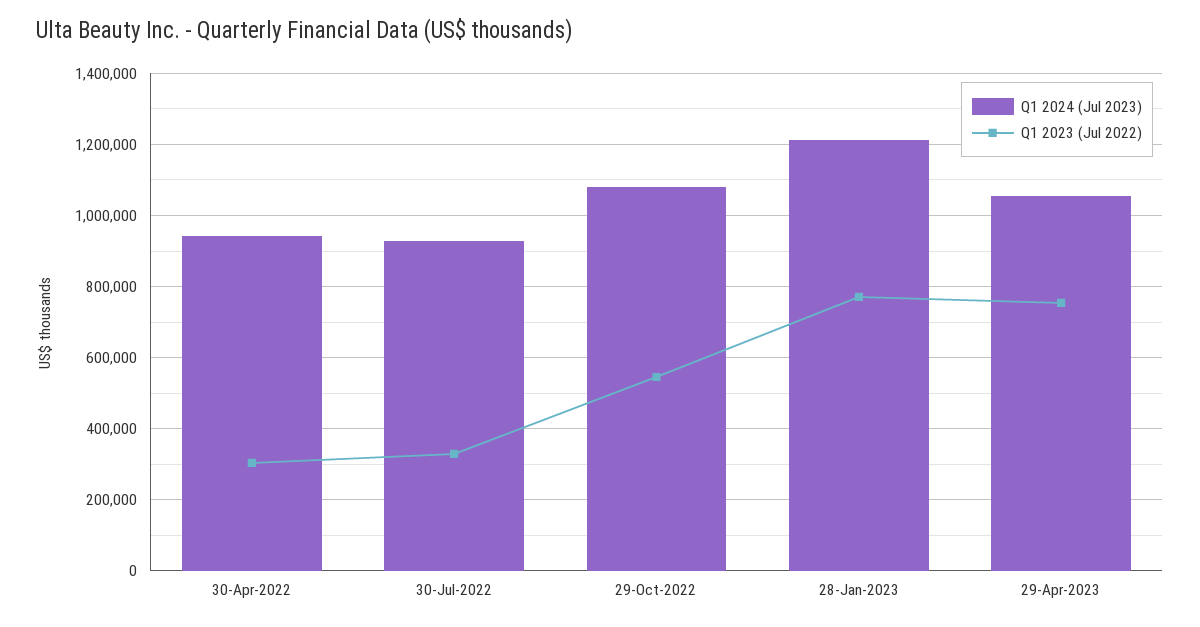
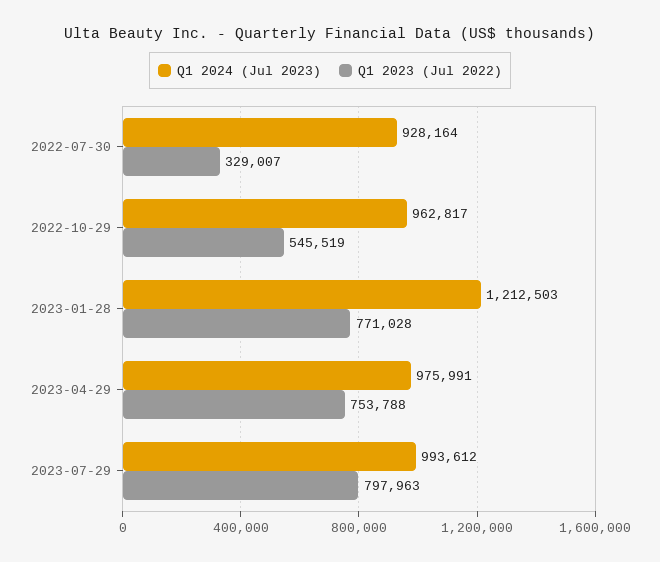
Q1 2024 (Jul 2023), 30-Apr-2022: 940000 -> none
Q1 2023 (Jul 2022), 30-Apr-2022: 300000 -> none
Q1 2024 (Jul 2023), 29-Oct-2022: 1080000 -> 962817
Q1 2024 (Jul 2023), 29-Apr-2023: 1060000 -> 975991
Q1 2024 (Jul 2023), 2023-07-29: none -> 993612
Q1 2023 (Jul 2022), 2023-07-29: none -> 797963

